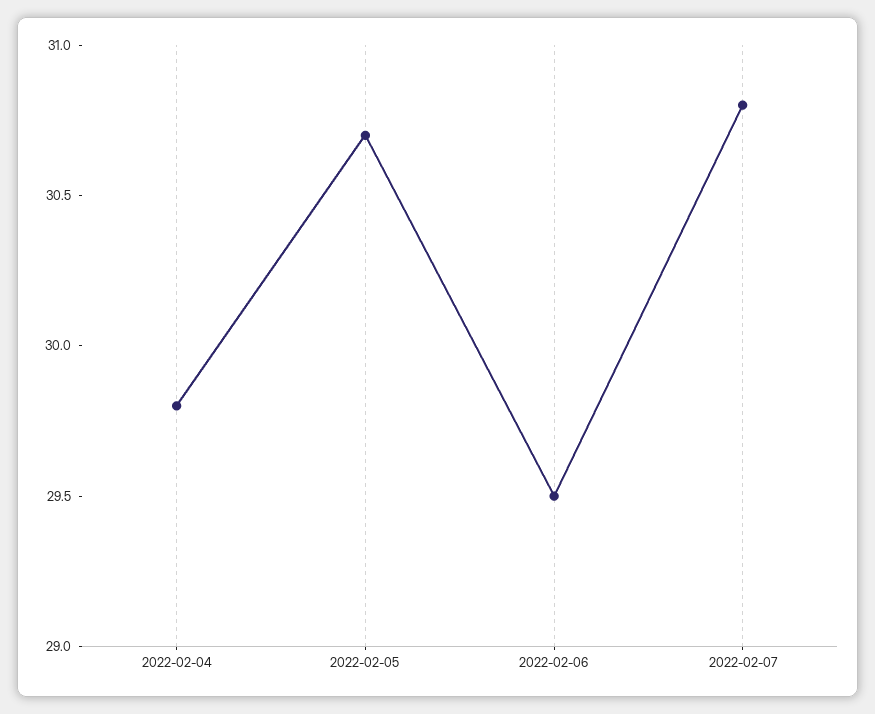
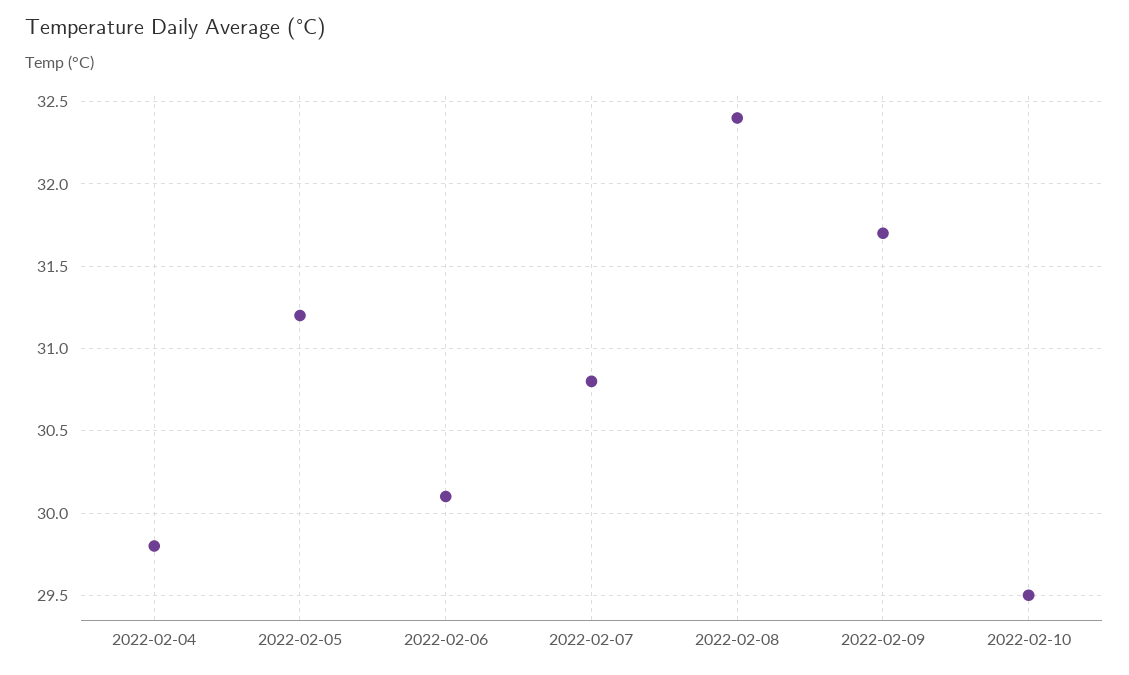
2022-02-05: 30.7 -> 31.2
2022-02-06: 29.5 -> 30.1
2022-02-08: none -> 32.4
2022-02-09: none -> 31.7
2022-02-10: none -> 29.5

